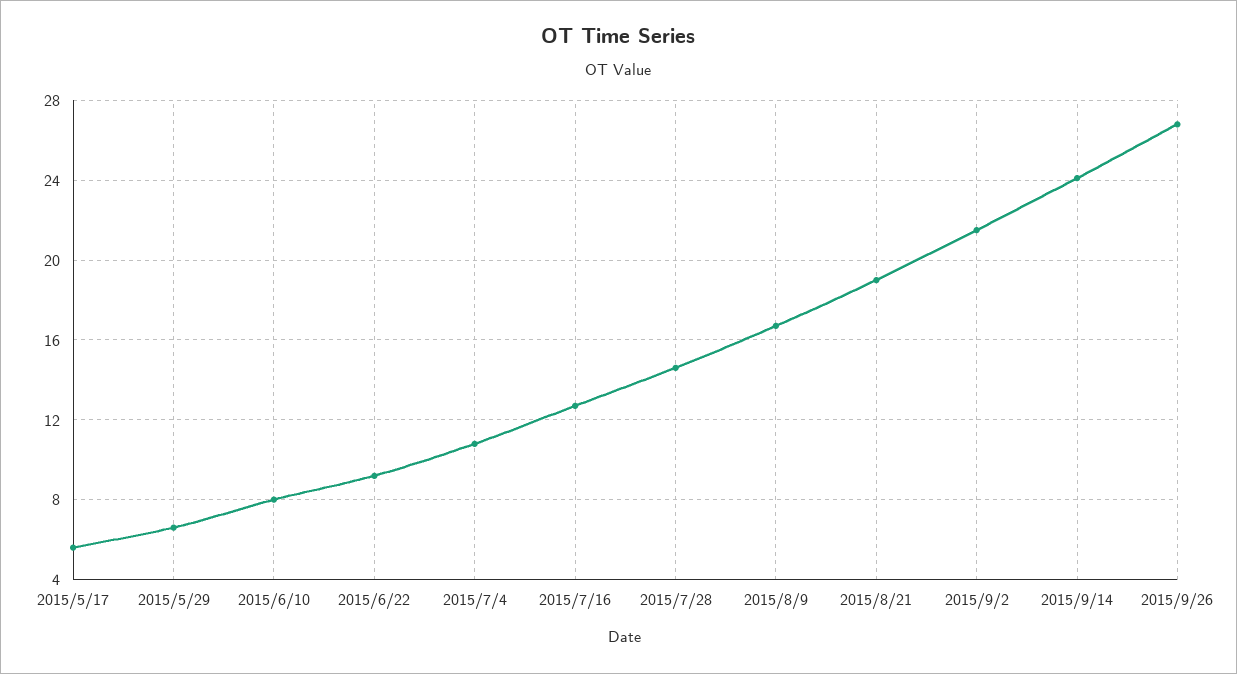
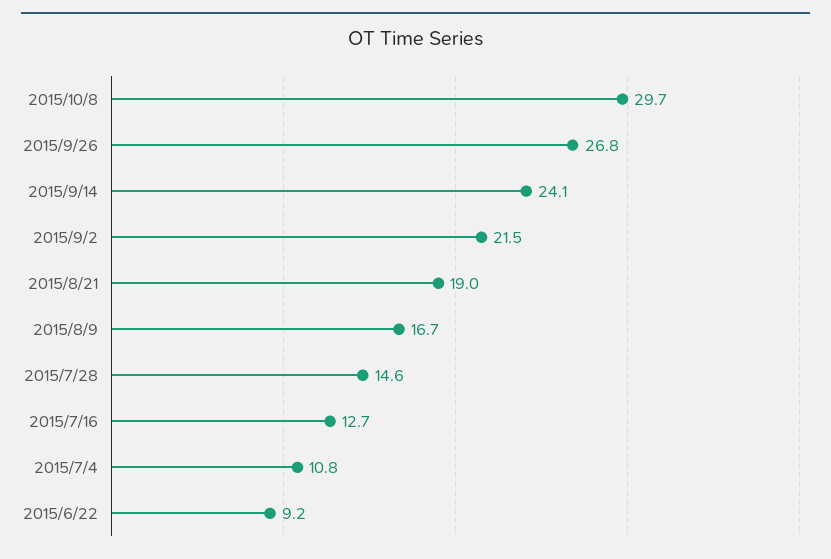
2015/5/17: 5.5 -> none
2015/5/29: 6.5 -> none
2015/6/10: 8 -> none
2015/10/8: none -> 29.7

